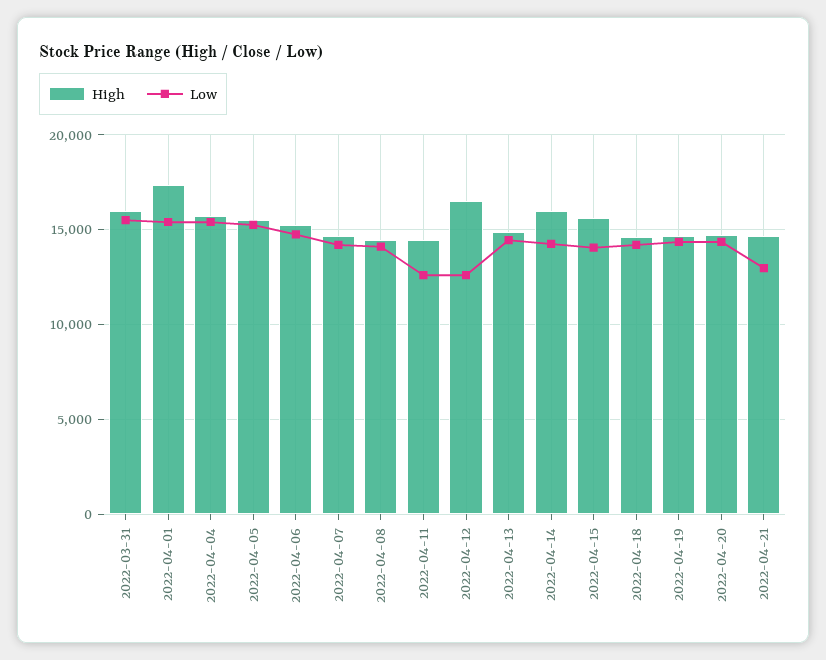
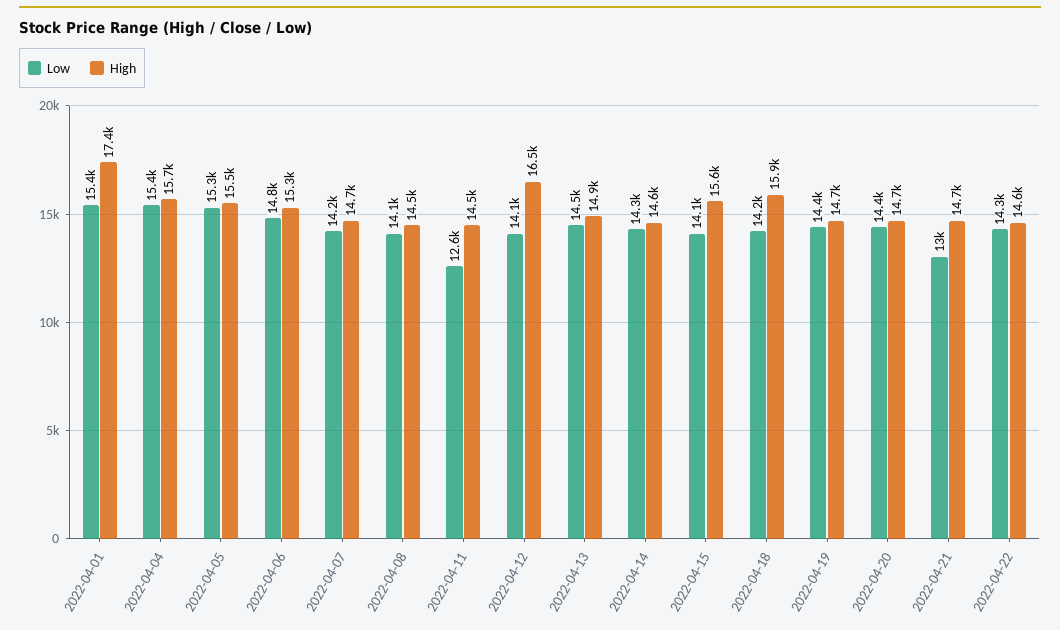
High, 2022-03-31: 16000 -> none
Low, 2022-03-31: 15500 -> none
Low, 2022-04-12: 12500 -> 14100
High, 2022-04-14: 16000 -> 14600
High, 2022-04-18: 14500 -> 15900
Low, 2022-04-22: none -> 14300
High, 2022-04-22: none -> 14600

